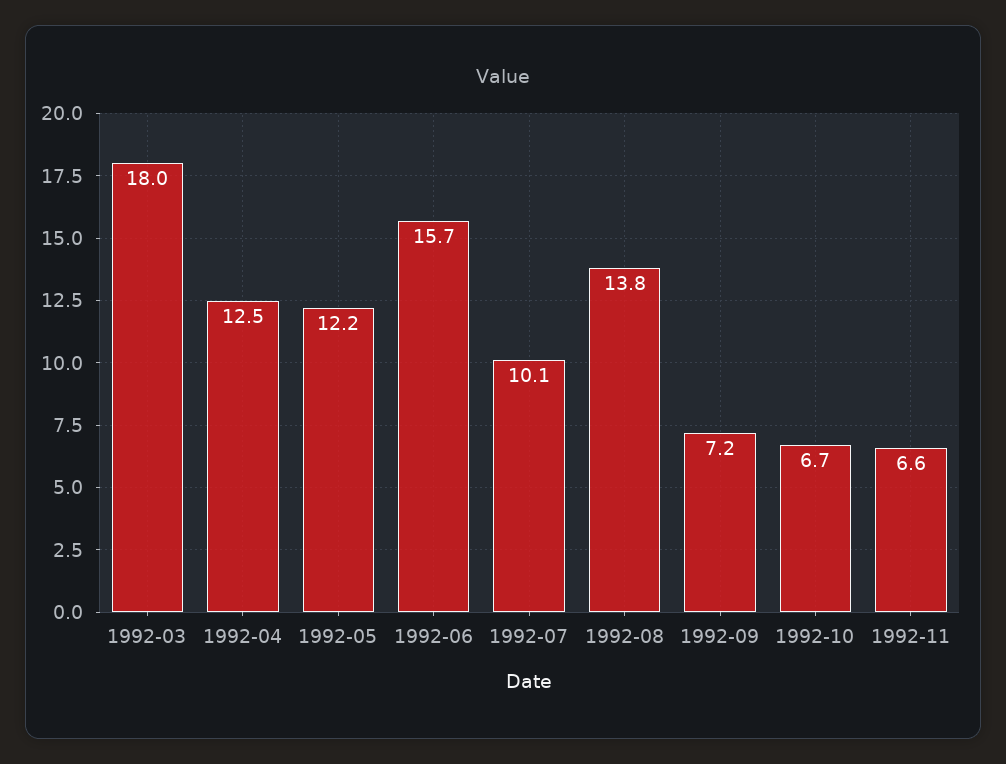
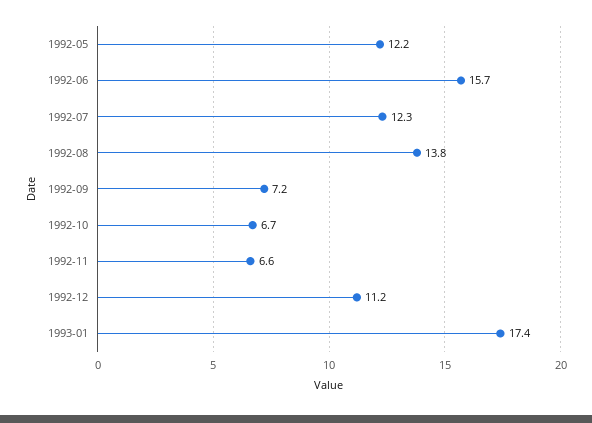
1992-03: 18 -> none
1992-04: 12.5 -> none
1992-07: 10.1 -> 12.3
1992-12: none -> 11.2
1993-01: none -> 17.4

